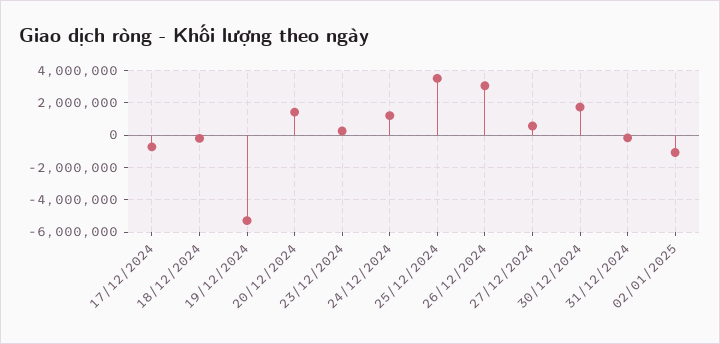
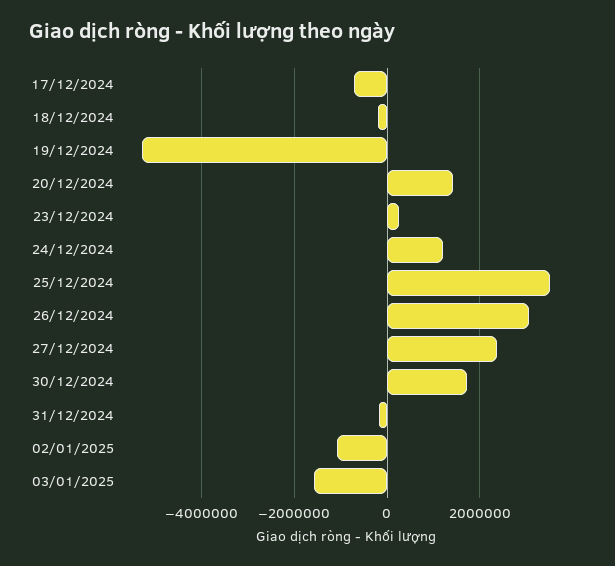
27/12/2024: 500000 -> 2400000
03/01/2025: none -> -1600000

